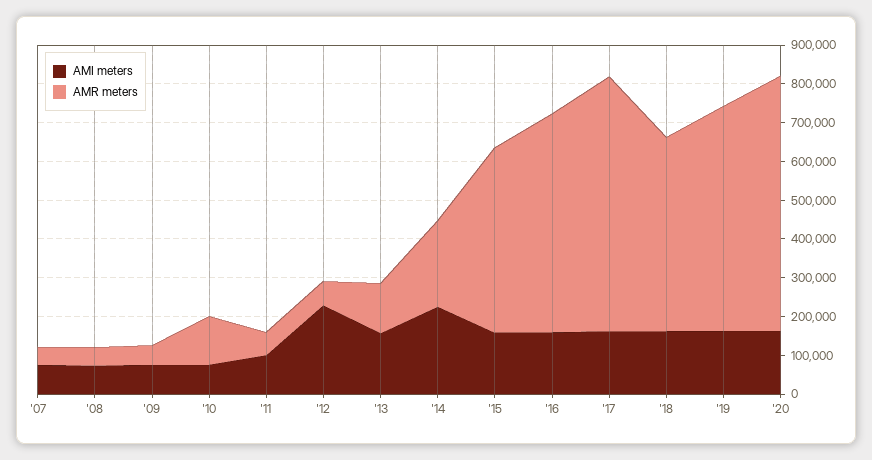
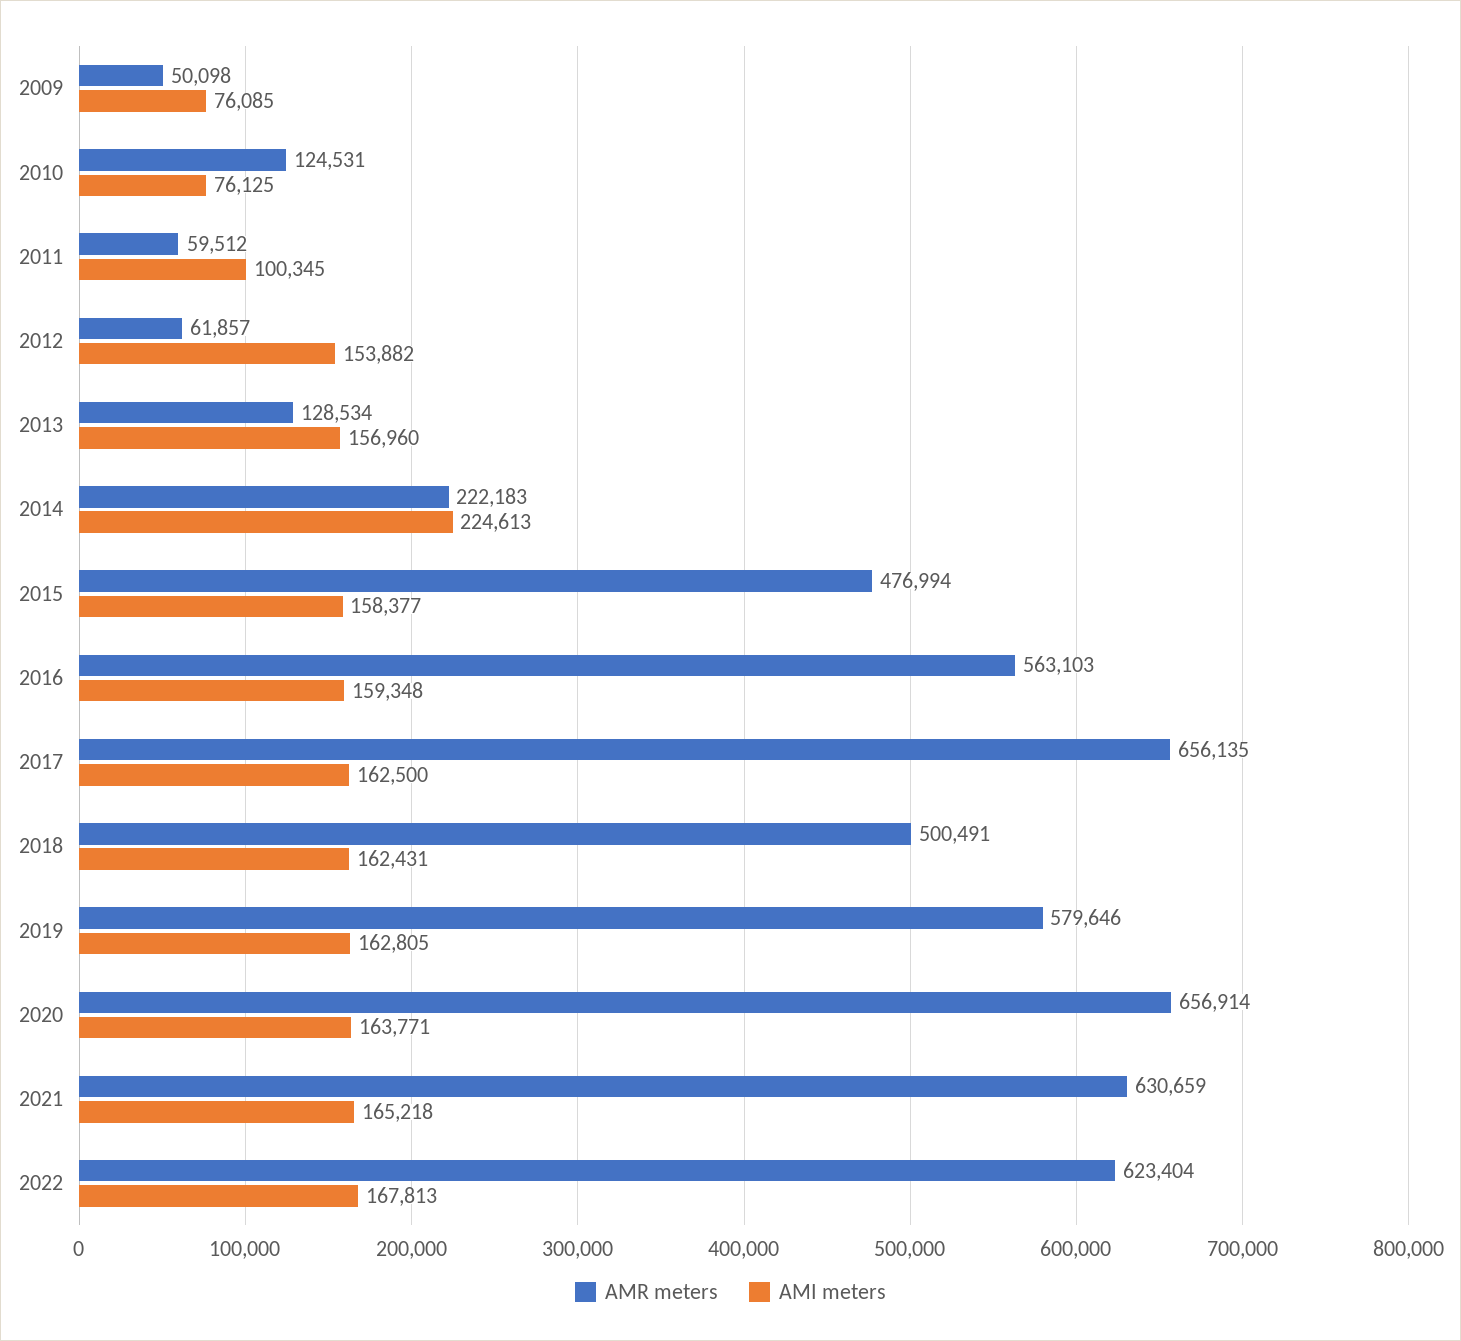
AMI meters, '07: 75000 -> none
AMR meters, '07: 50000 -> none
AMI meters, '08: 75000 -> none
AMR meters, '08: 50000 -> none
AMI meters, '12: 225000 -> 153882
AMR meters, 2021: none -> 630659
AMI meters, 2021: none -> 165218
AMR meters, 2022: none -> 623404
AMI meters, 2022: none -> 167813

